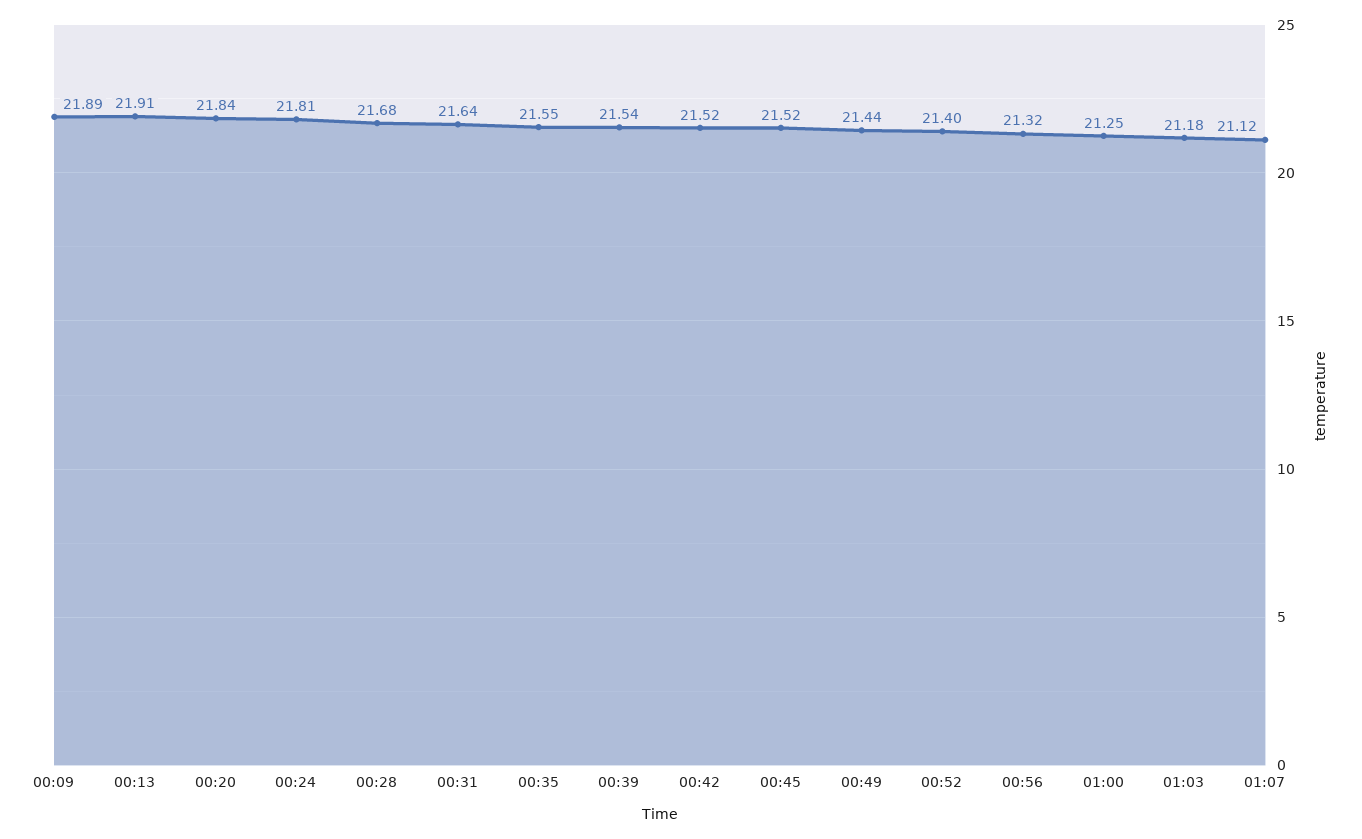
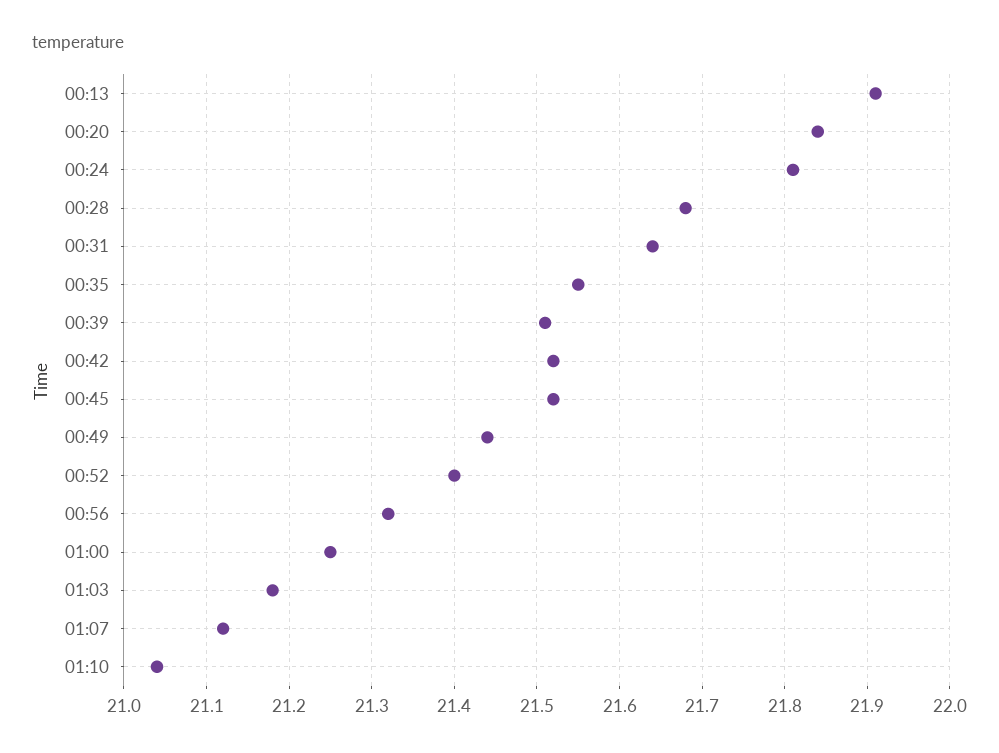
00:09: 21.89 -> none
00:39: 21.54 -> 21.51
01:10: none -> 21.04

